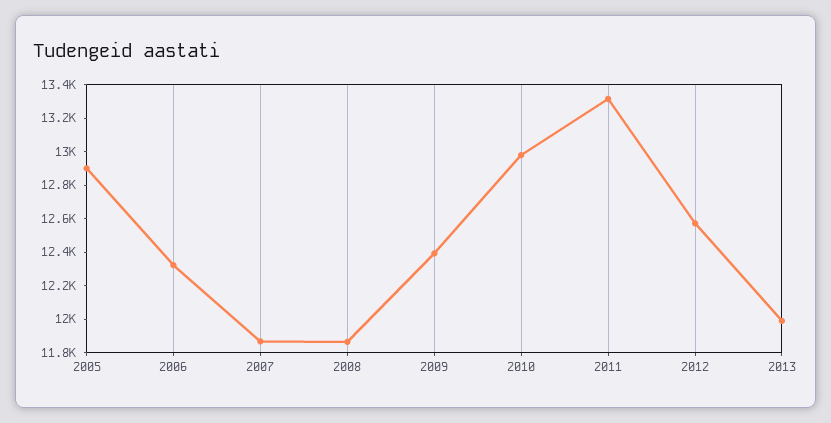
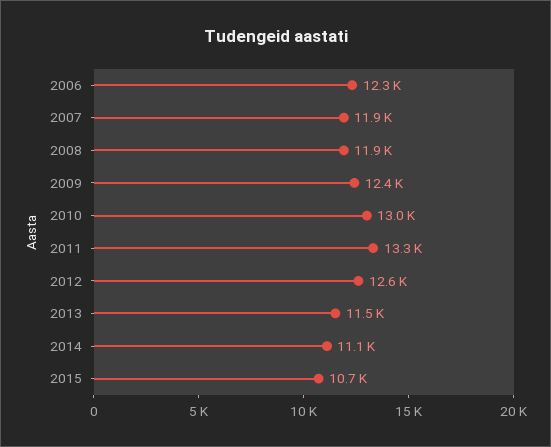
2005: 12900 -> none
2013: 12000 -> 11500
2014: none -> 11100
2015: none -> 10700

